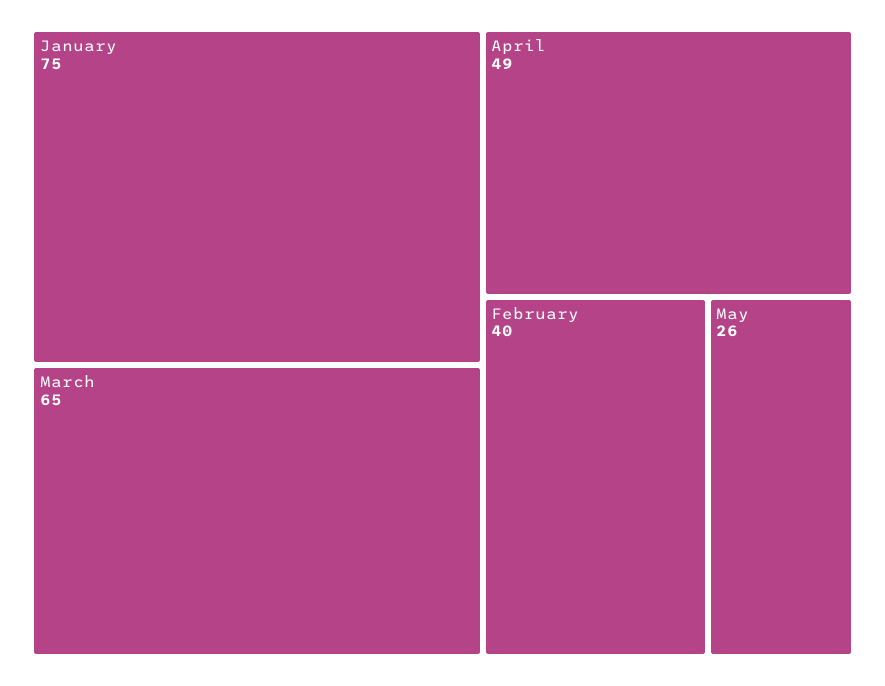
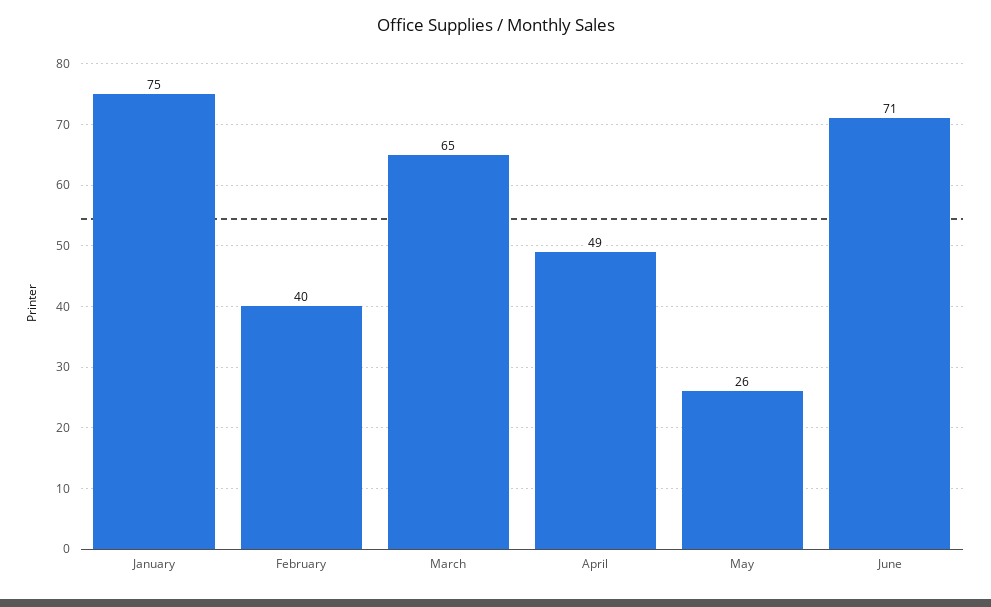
June: none -> 71

